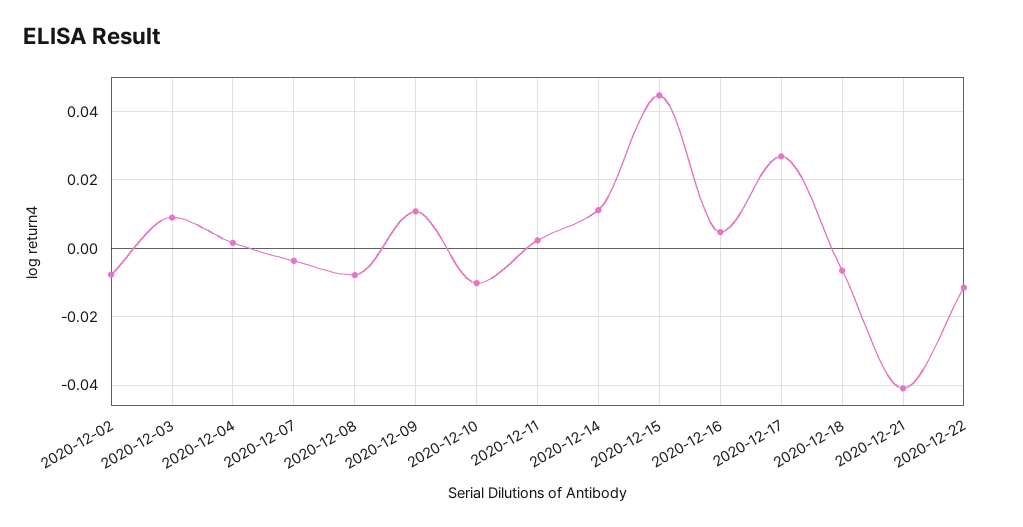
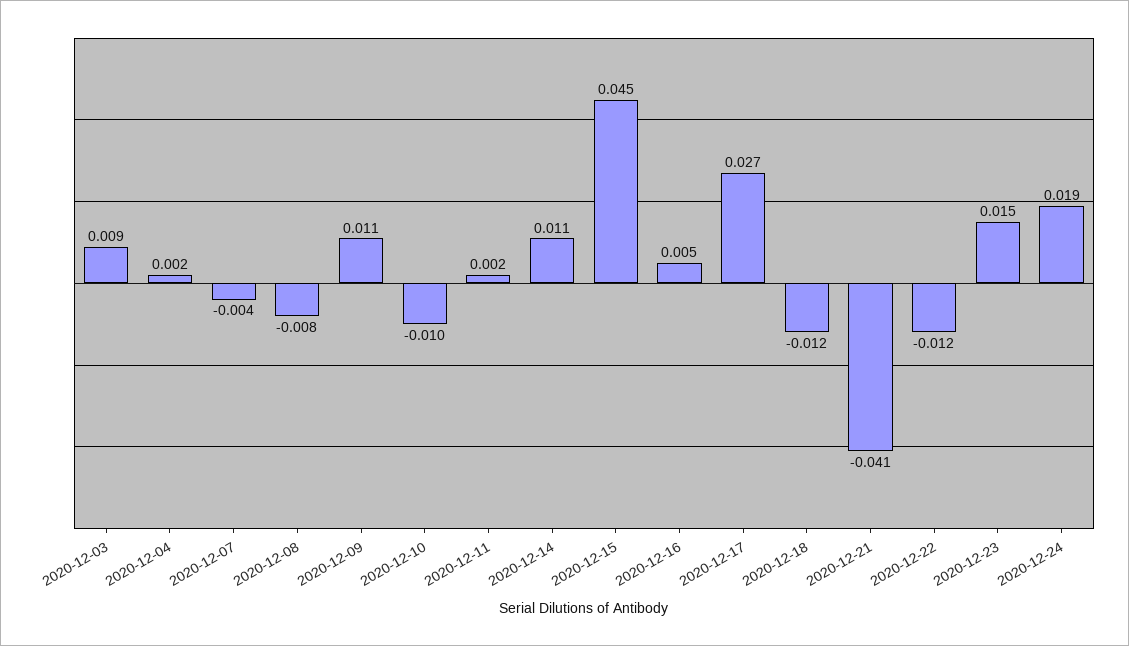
2020-12-02: -0.008 -> none
2020-12-18: -0.006 -> -0.012
2020-12-23: none -> 0.015
2020-12-24: none -> 0.019

